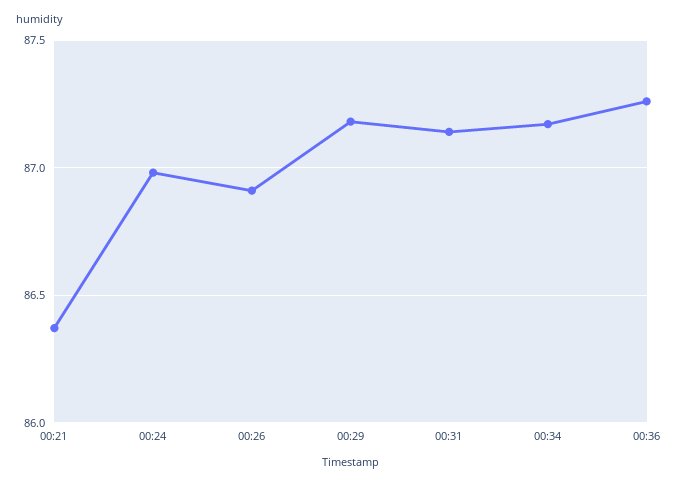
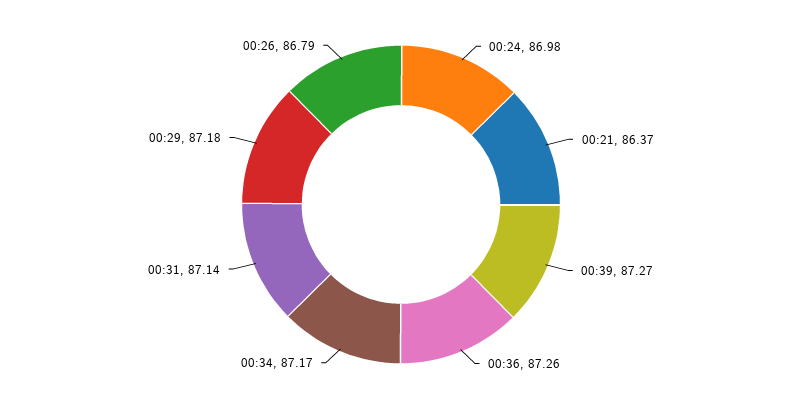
00:26: 86.9 -> 86.79
00:39: none -> 87.27

